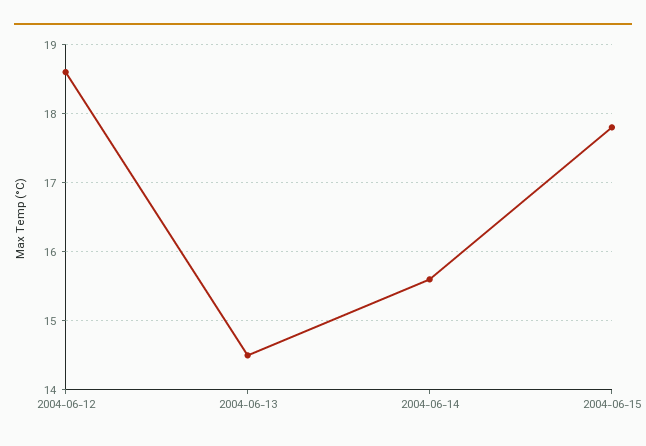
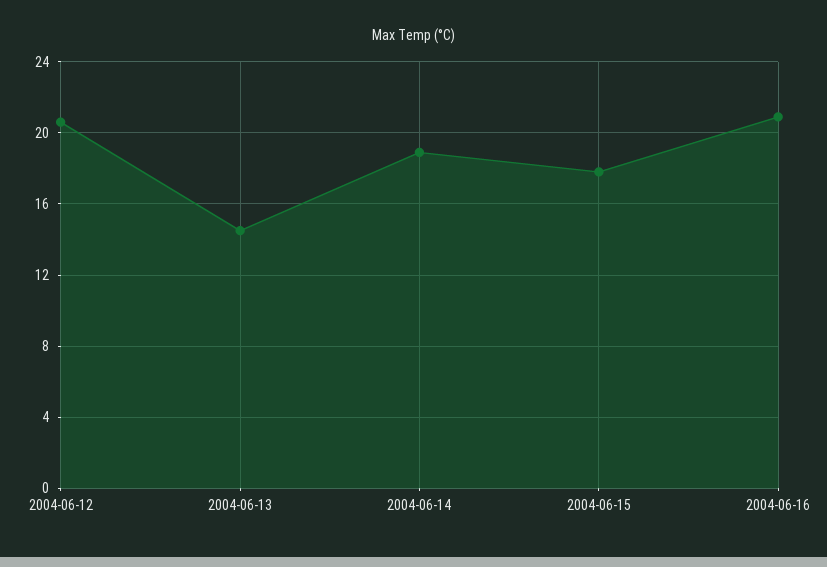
2004-06-12: 18.6 -> 20.5
2004-06-14: 15.6 -> 19
2004-06-16: none -> 21

